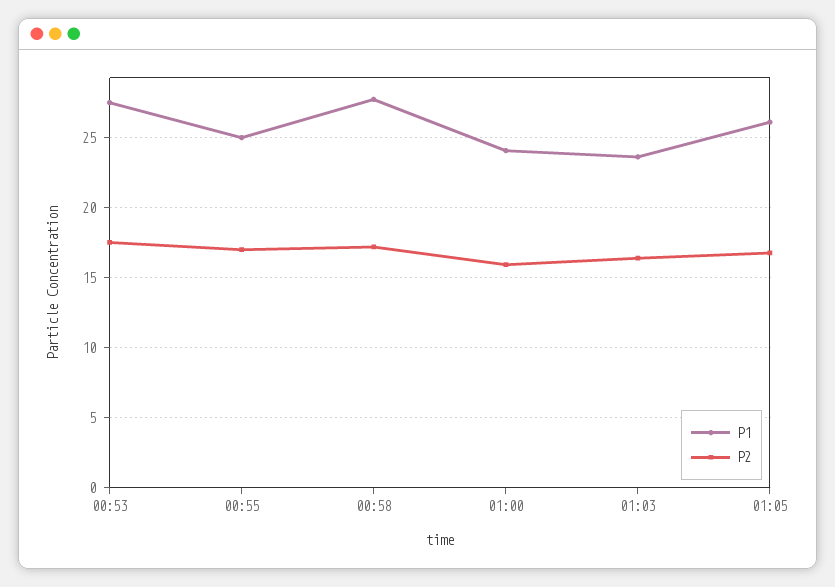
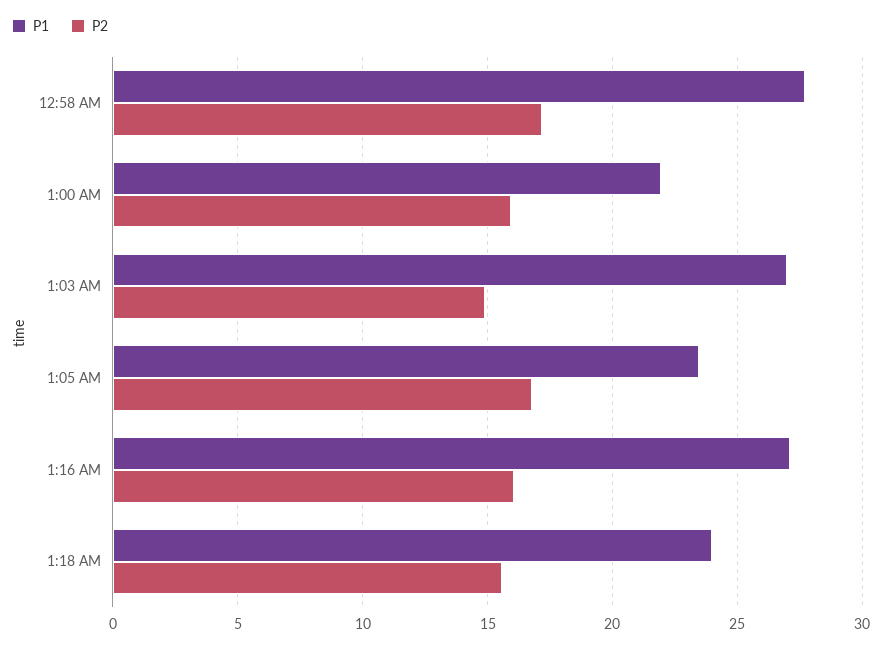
P1, 00:53: 27.5 -> none
P2, 00:53: 17.5 -> none
P1, 00:55: 25 -> none
P2, 00:55: 17 -> none
P1, 01:00: 24 -> 22
P1, 01:03: 23.5 -> 27
P2, 01:03: 16.5 -> 15
P1, 01:05: 26 -> 23.5
P1, 1:16 AM: none -> 27
P2, 1:16 AM: none -> 16
P1, 1:18 AM: none -> 24
P2, 1:18 AM: none -> 15.5

